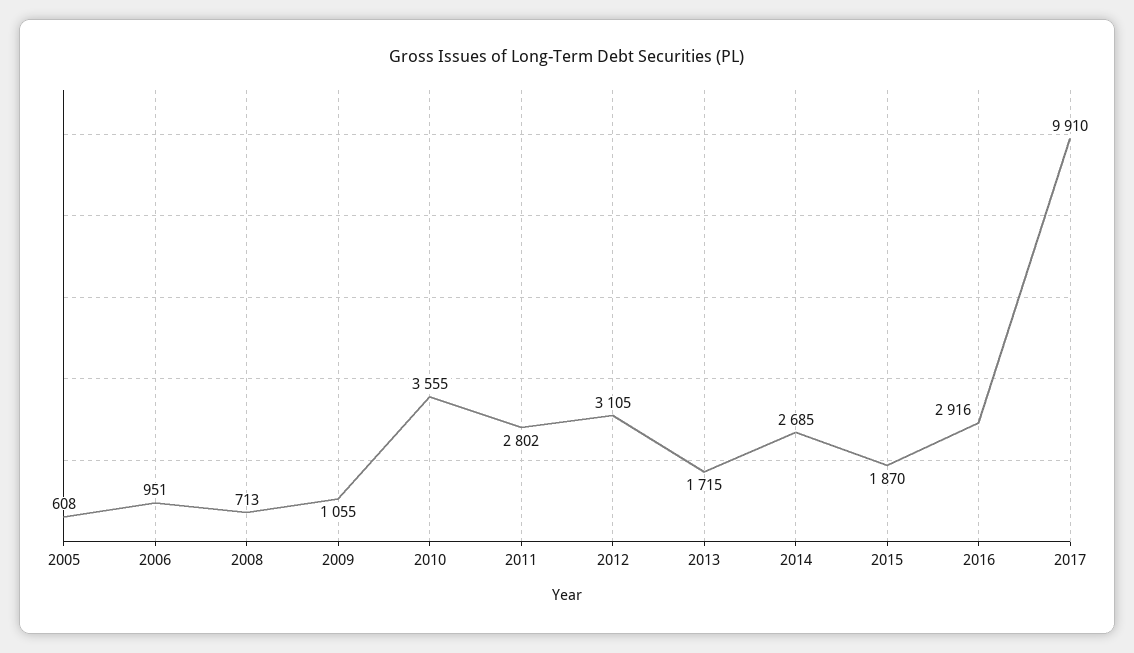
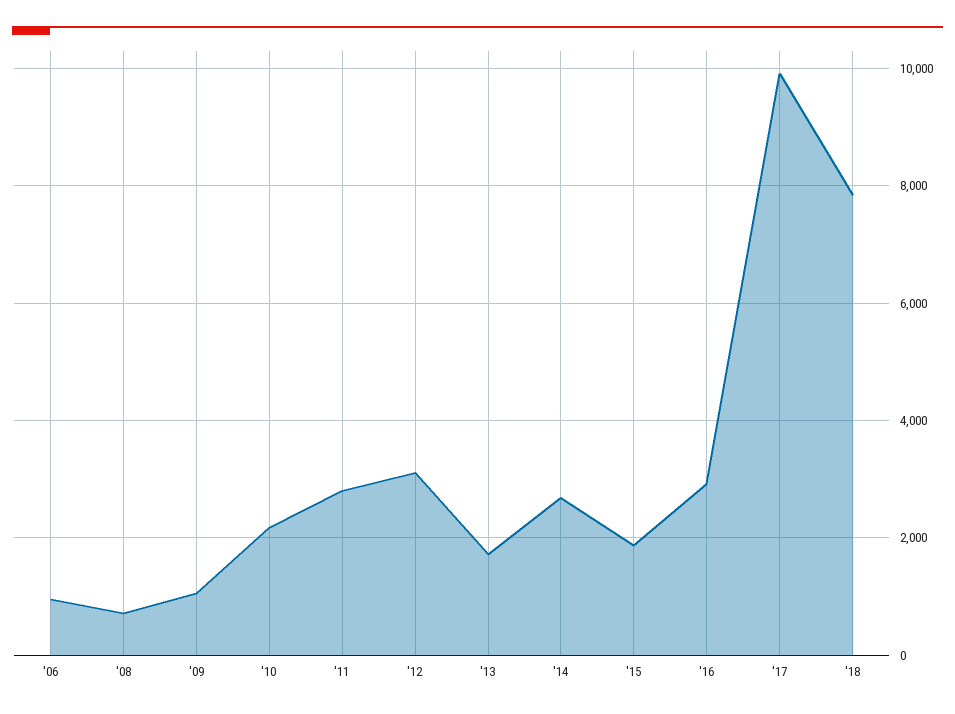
2005: 608 -> none
2010: 3555 -> 2200
'18: none -> 7800

